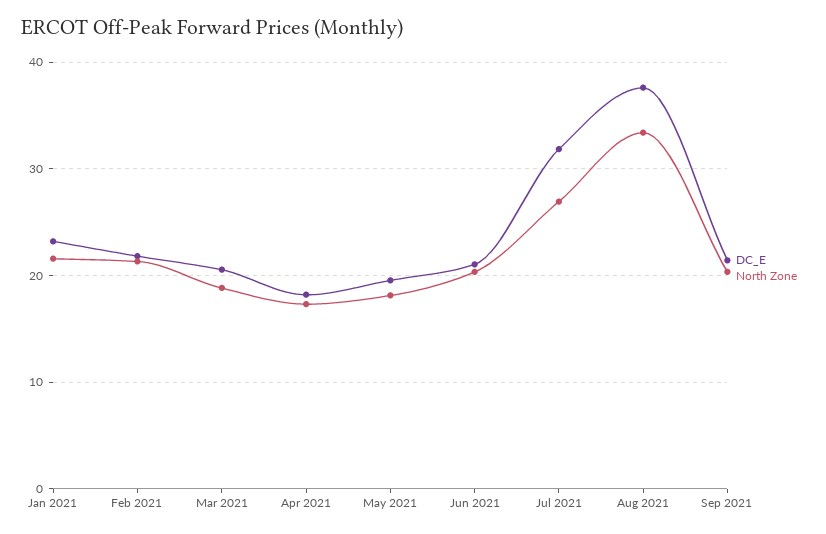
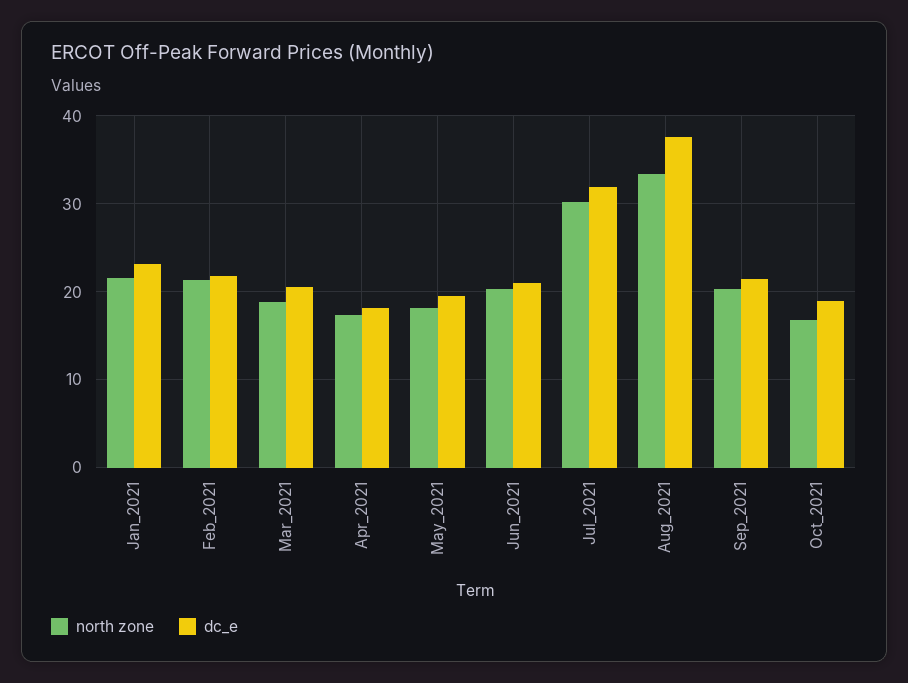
North Zone, Jul 2021: 27 -> 30
North Zone, Oct_2021: none -> 17
DC_E, Oct_2021: none -> 19

